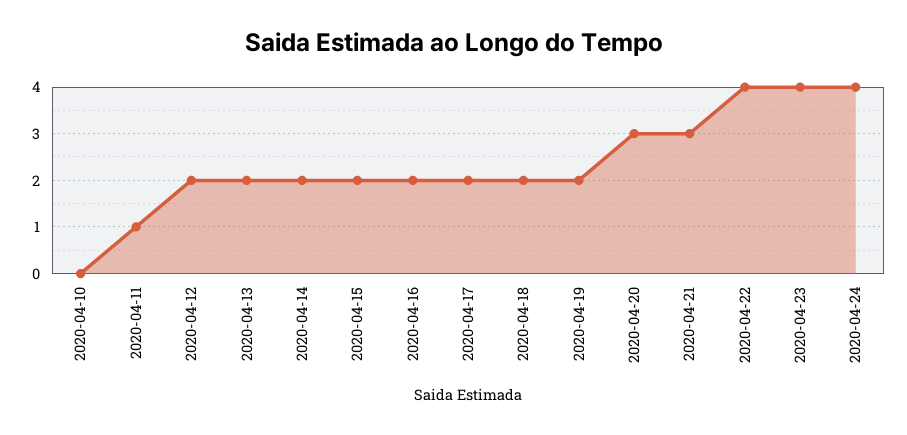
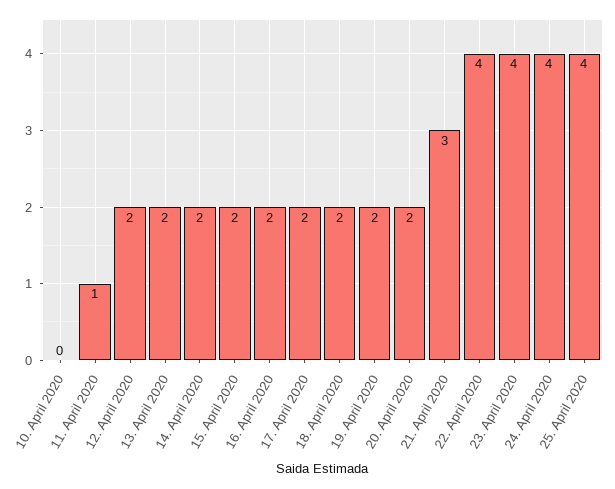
2020-04-20: 3 -> 2
25. April 2020: none -> 4

